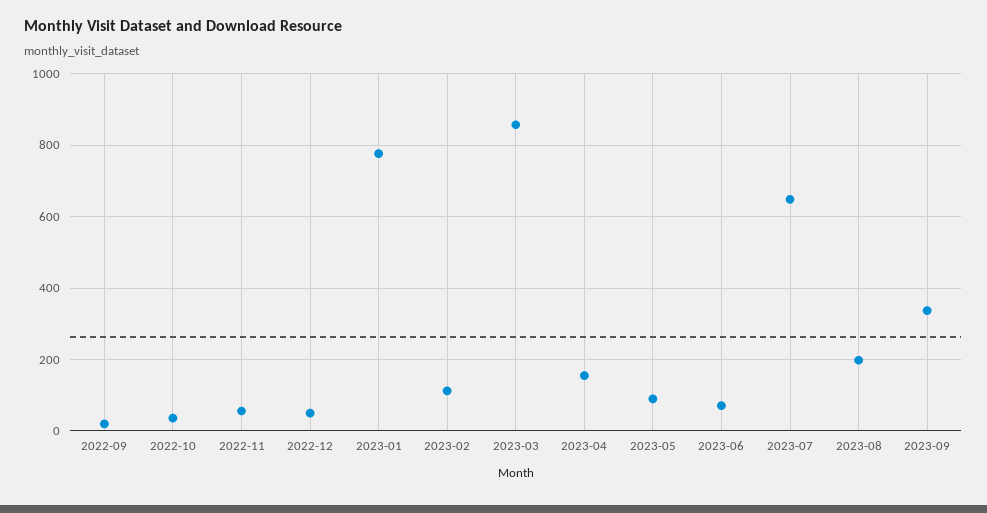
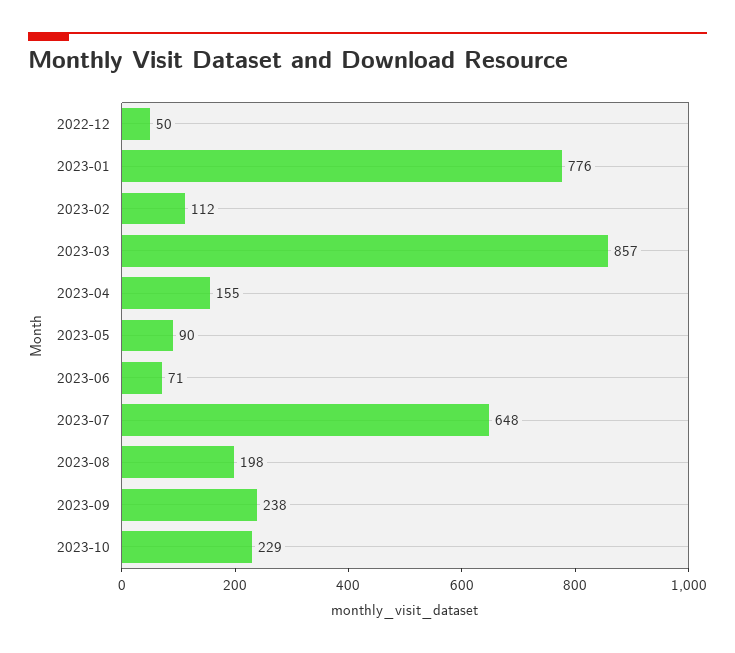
2022-09: 20 -> none
2022-10: 40 -> none
2022-11: 60 -> none
2023-09: 340 -> 238
2023-10: none -> 229

